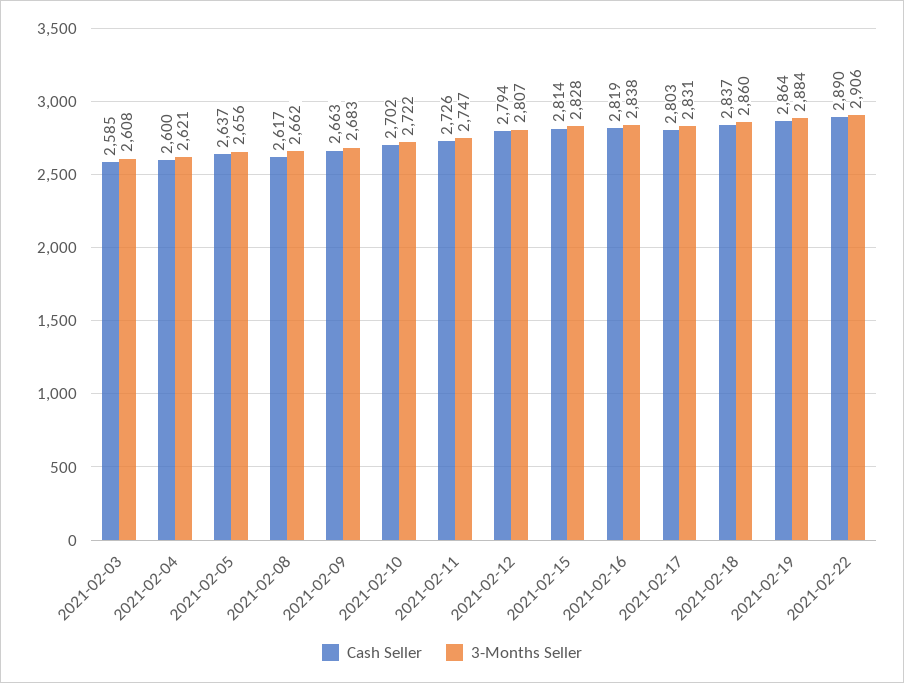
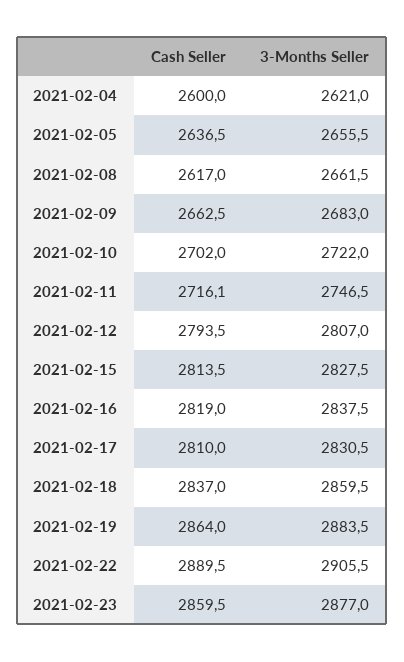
Cash Seller, 2021-02-03: 2585 -> none
3-Months Seller, 2021-02-03: 2608 -> none
Cash Seller, 2021-02-11: 2726 -> 2716.1
Cash Seller, 2021-02-17: 2803 -> 2810
Cash Seller, 2021-02-23: none -> 2859.5
3-Months Seller, 2021-02-23: none -> 2877

